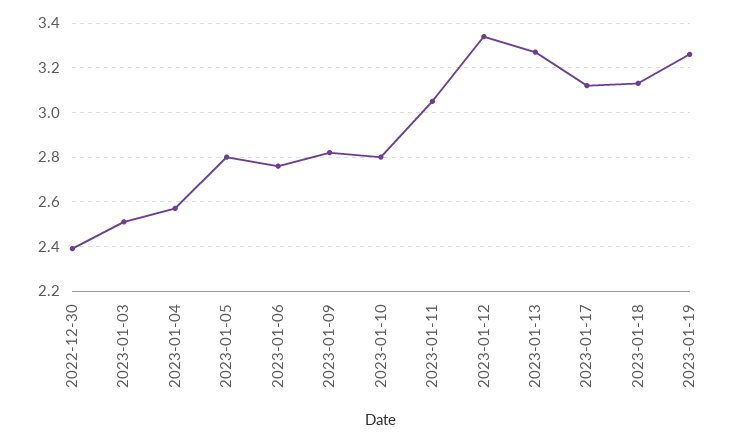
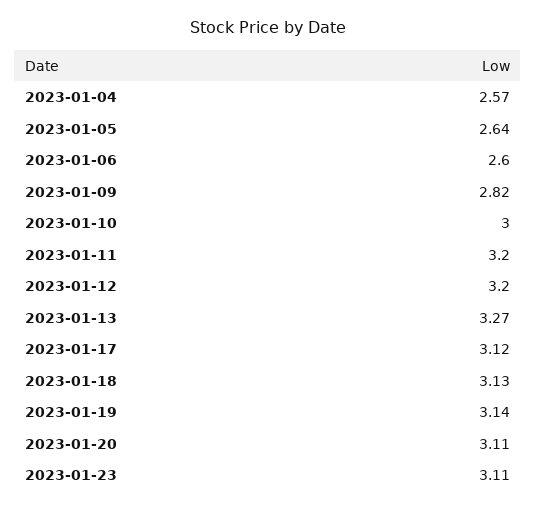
2022-12-30: 2.4 -> none
2023-01-03: 2.5 -> none
2023-01-05: 2.8 -> 2.64
2023-01-06: 2.75 -> 2.6
2023-01-10: 2.8 -> 3
2023-01-11: 3.05 -> 3.2
2023-01-12: 3.35 -> 3.2
2023-01-19: 3.25 -> 3.14
2023-01-20: none -> 3.11
2023-01-23: none -> 3.11

